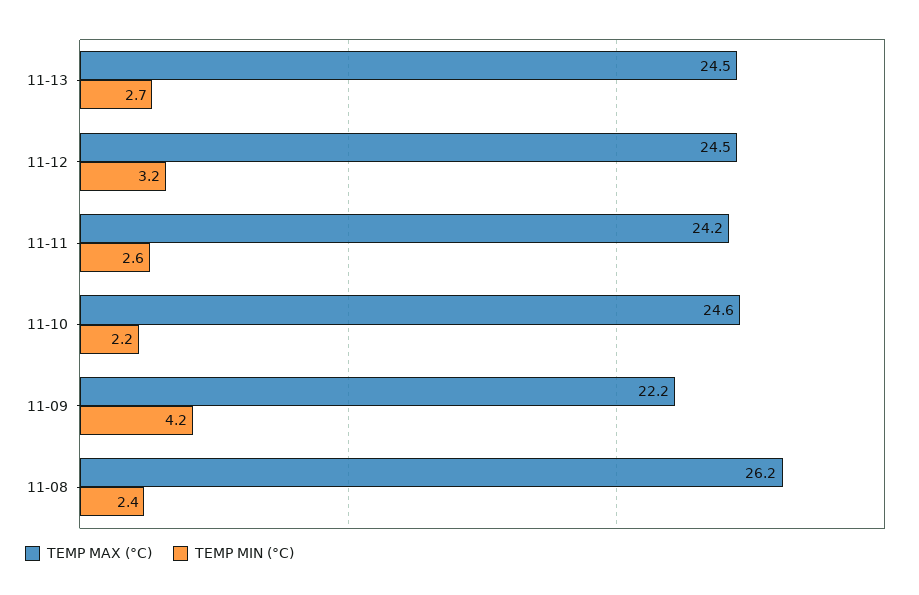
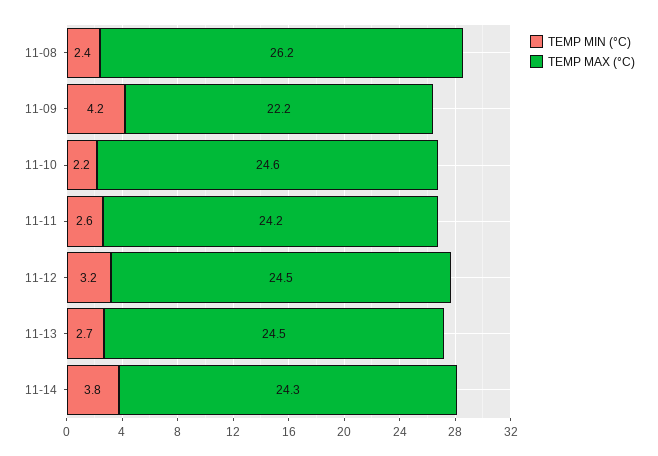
TEMP MIN (°C), 11-14: none -> 3.8
TEMP MAX (°C), 11-14: none -> 24.3

